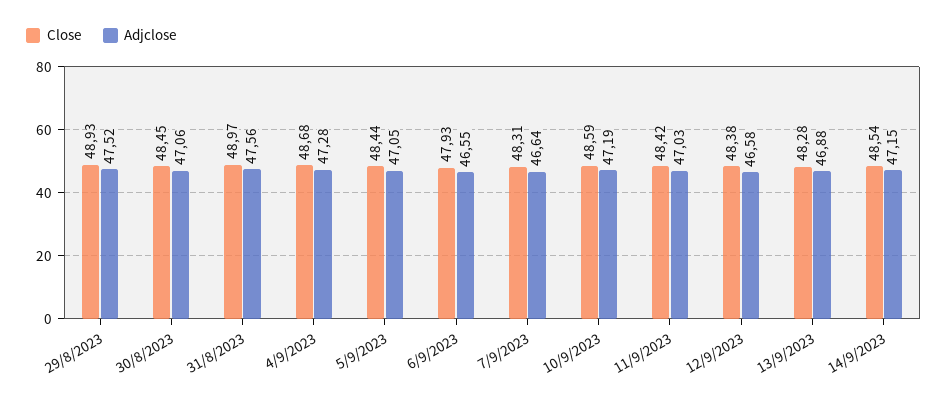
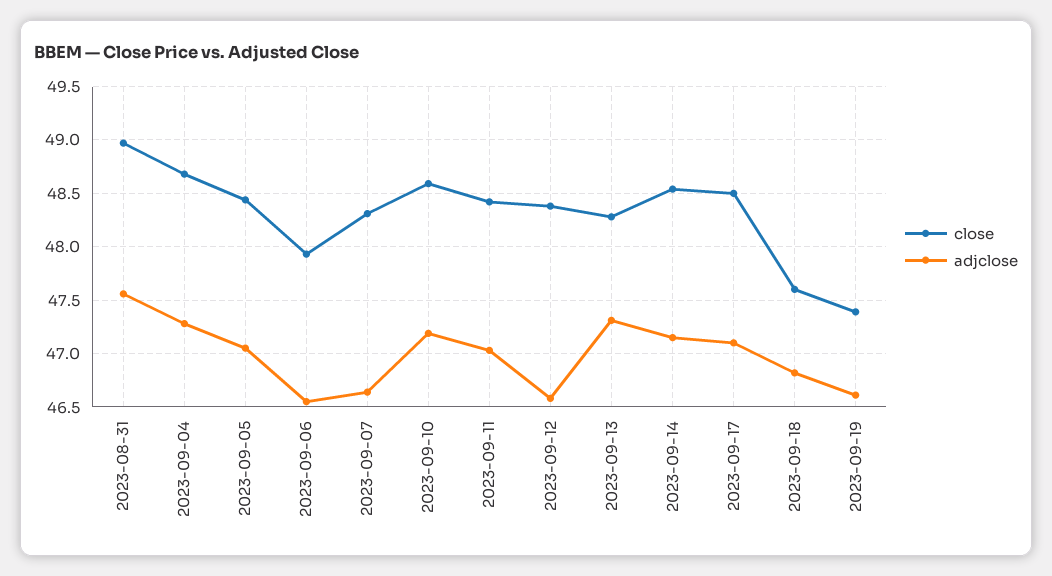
Close, 29/8/2023: 48.93 -> none
Adjclose, 29/8/2023: 47.52 -> none
Close, 30/8/2023: 48.45 -> none
Adjclose, 30/8/2023: 47.06 -> none
Adjclose, 13/9/2023: 46.88 -> 47.3
Close, 2023-09-17: none -> 48.5
Adjclose, 2023-09-17: none -> 47.1
Close, 2023-09-18: none -> 47.6
Adjclose, 2023-09-18: none -> 46.8
Close, 2023-09-19: none -> 47.4
Adjclose, 2023-09-19: none -> 46.6

